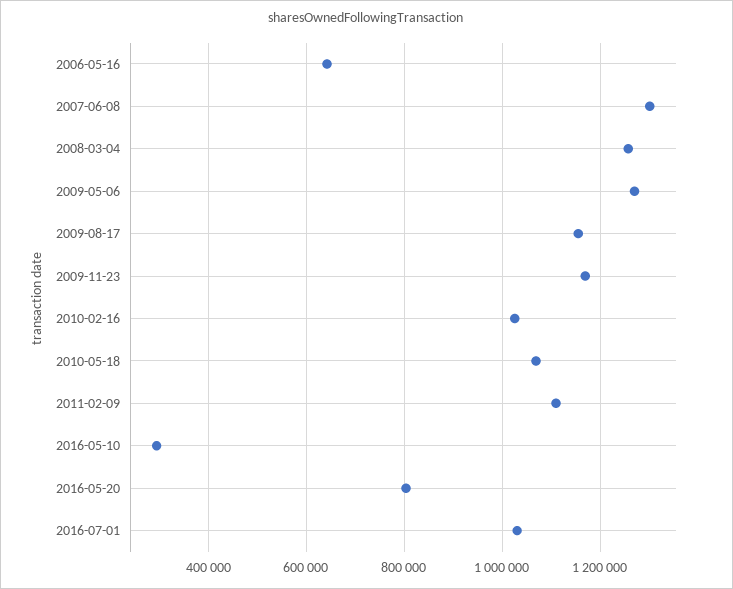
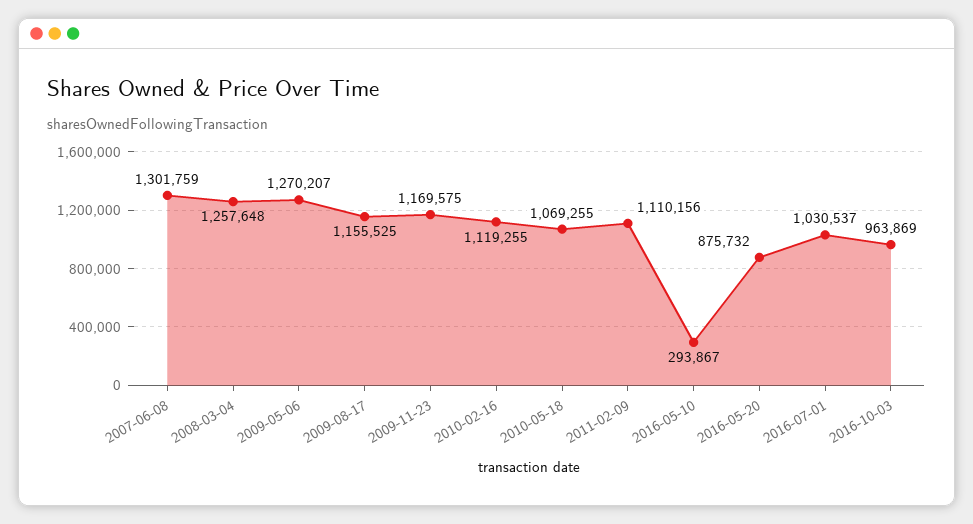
2006-05-16: 640000 -> none
2010-02-16: 1020000 -> 1119255
2016-05-20: 800000 -> 875732
2016-10-03: none -> 963869

